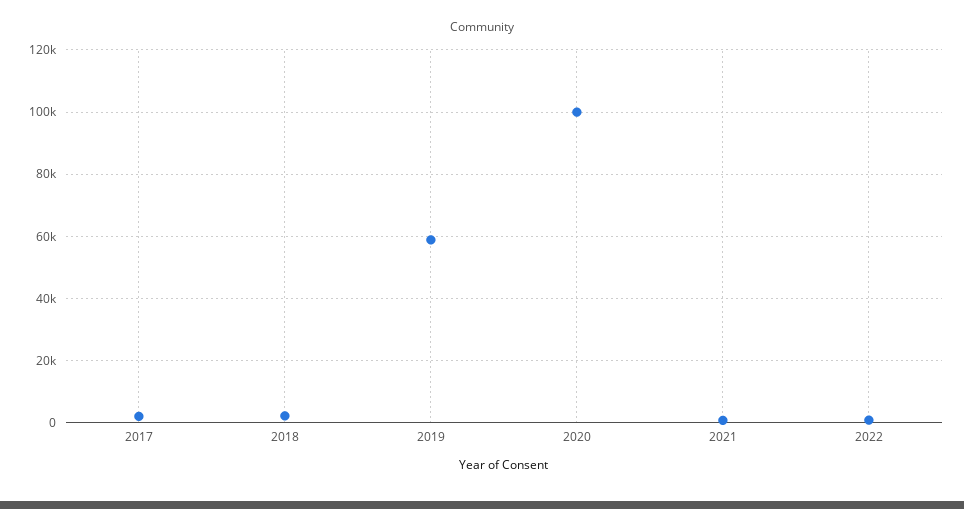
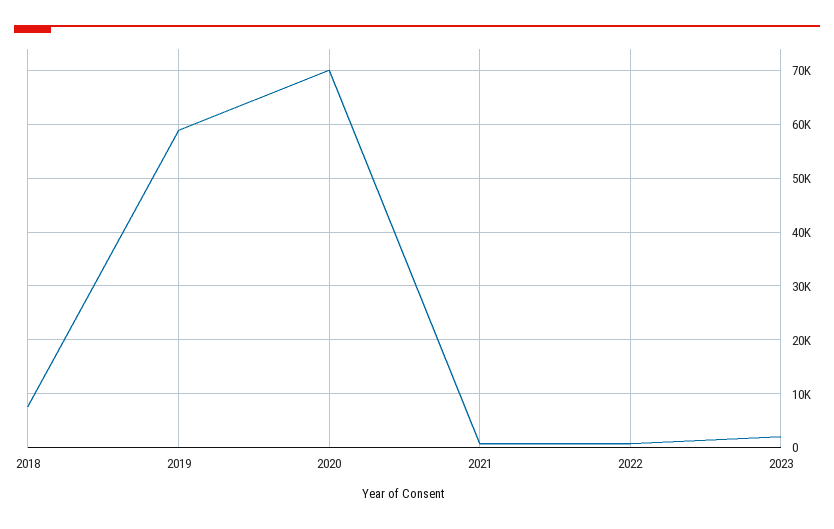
2017: 2000 -> none
2018: 2000 -> 8000
2020: 100000 -> 70000
2023: none -> 2000

